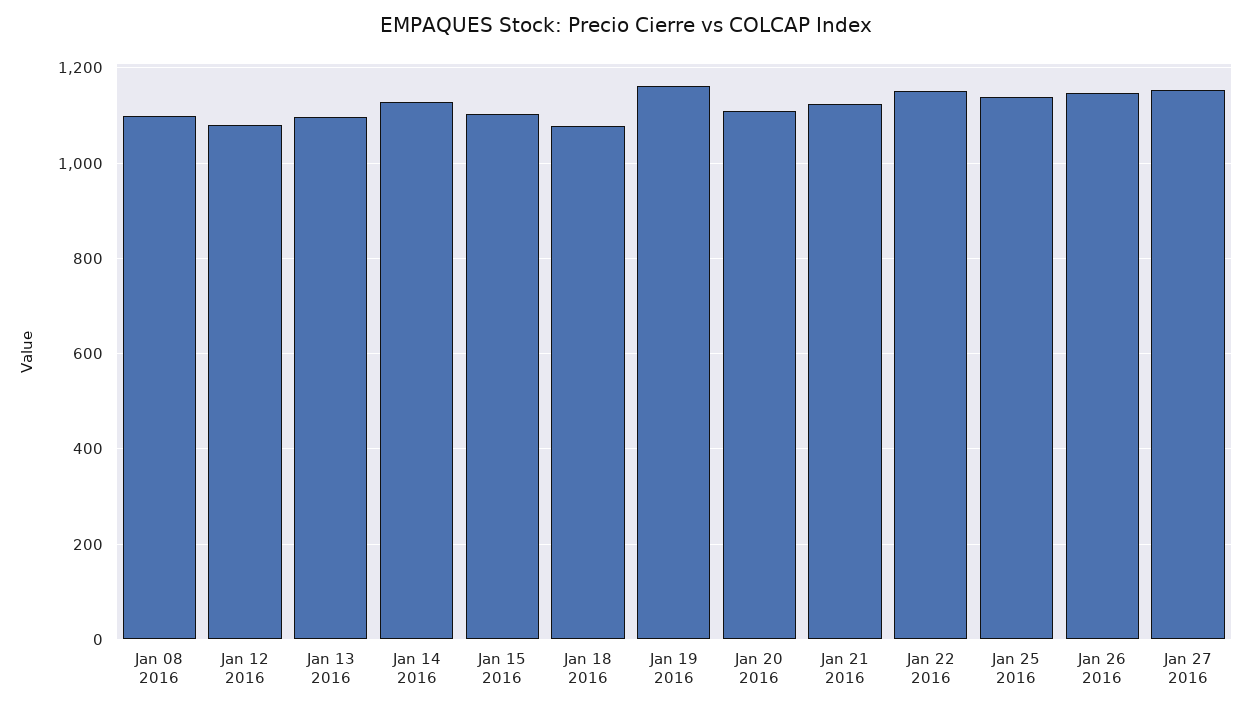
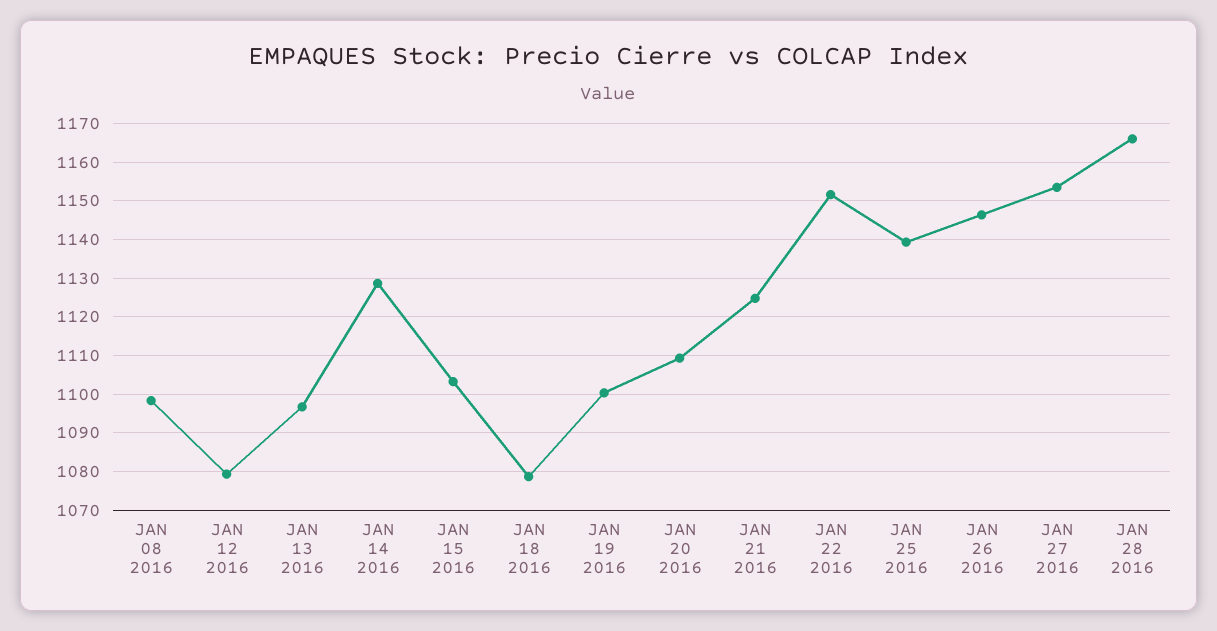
Jan 19 2016: 1160 -> 1100
JAN 28 2016: none -> 1166

